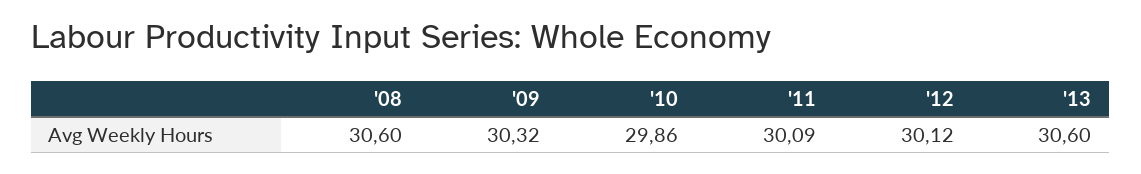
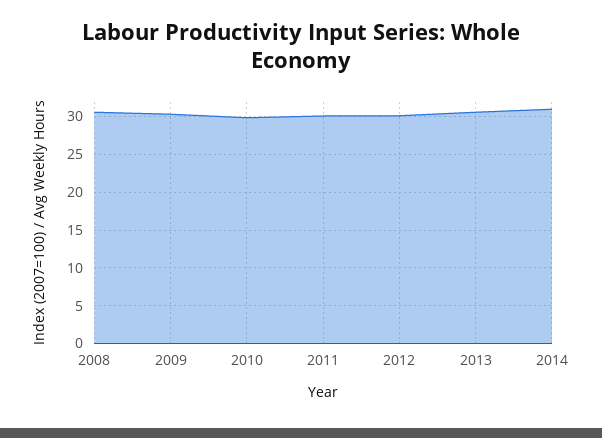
2014: none -> 31

